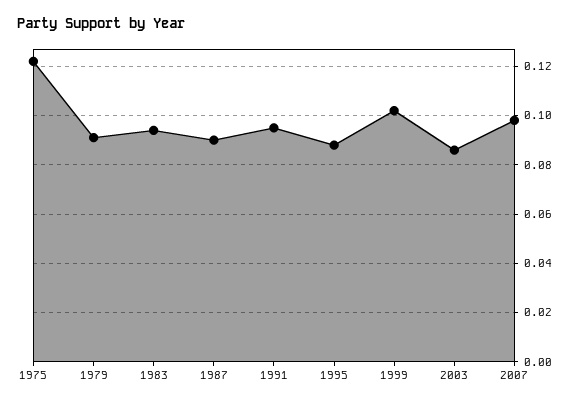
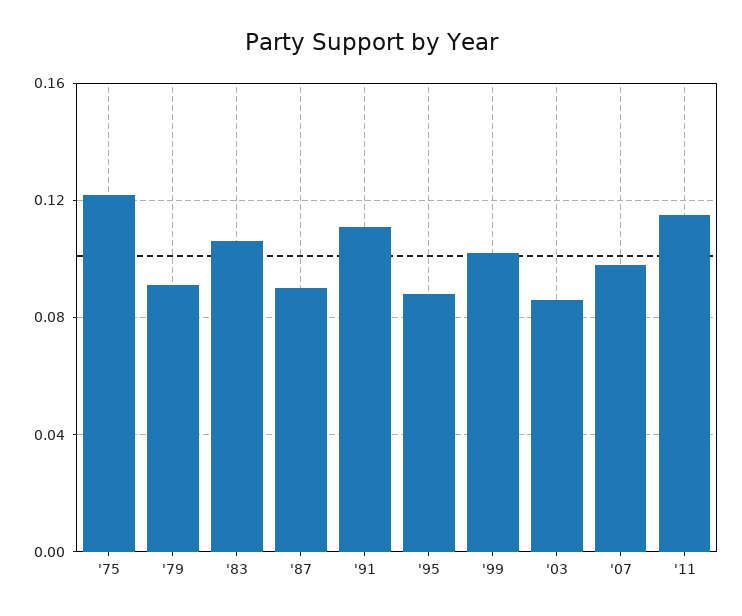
1983: 0.095 -> 0.105
1991: 0.095 -> 0.11
'11: none -> 0.115

